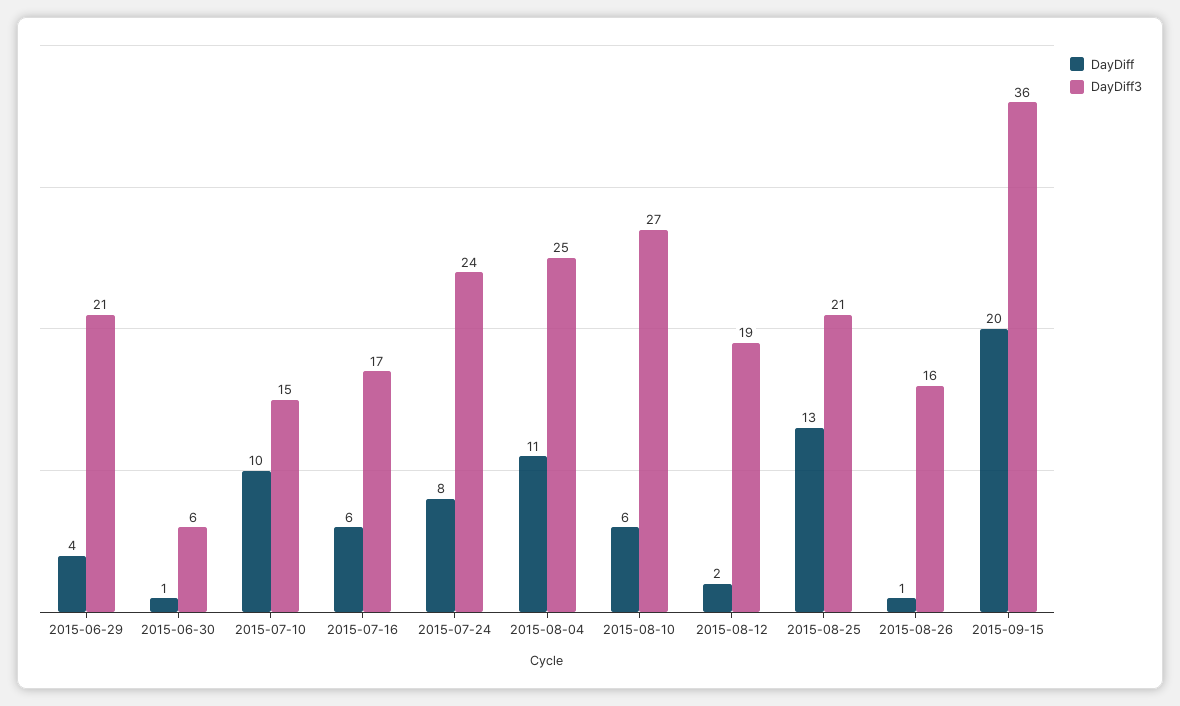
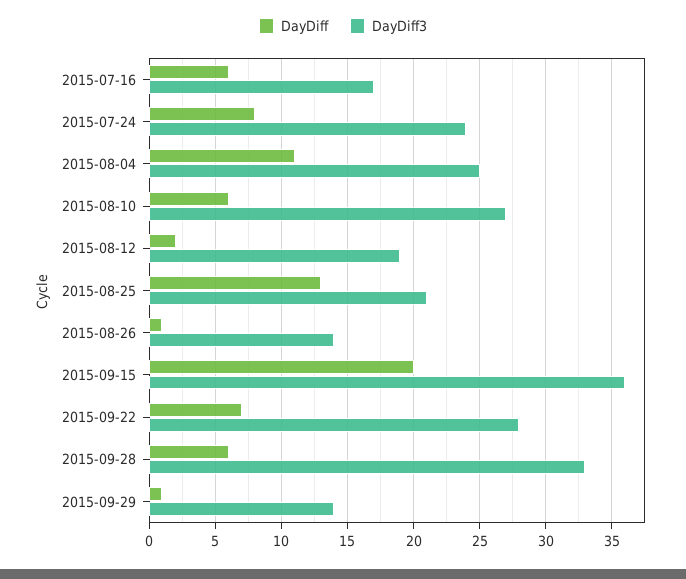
DayDiff, 2015-06-29: 4 -> none
DayDiff3, 2015-06-29: 21 -> none
DayDiff, 2015-06-30: 1 -> none
DayDiff3, 2015-06-30: 6 -> none
DayDiff, 2015-07-10: 10 -> none
DayDiff3, 2015-07-10: 15 -> none
DayDiff3, 2015-08-26: 16 -> 14
DayDiff, 2015-09-22: none -> 7
DayDiff3, 2015-09-22: none -> 28
DayDiff, 2015-09-28: none -> 6
DayDiff3, 2015-09-28: none -> 33
DayDiff, 2015-09-29: none -> 1
DayDiff3, 2015-09-29: none -> 14

